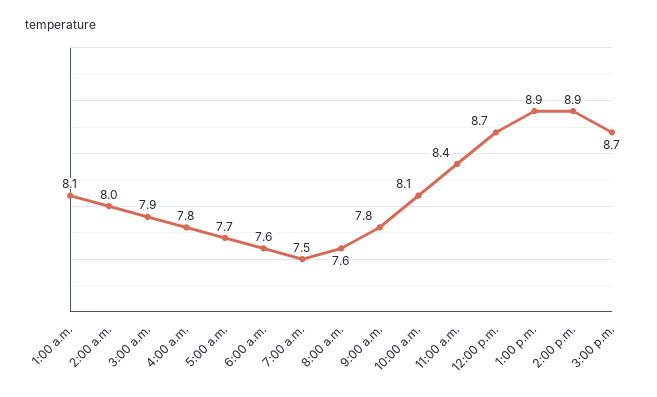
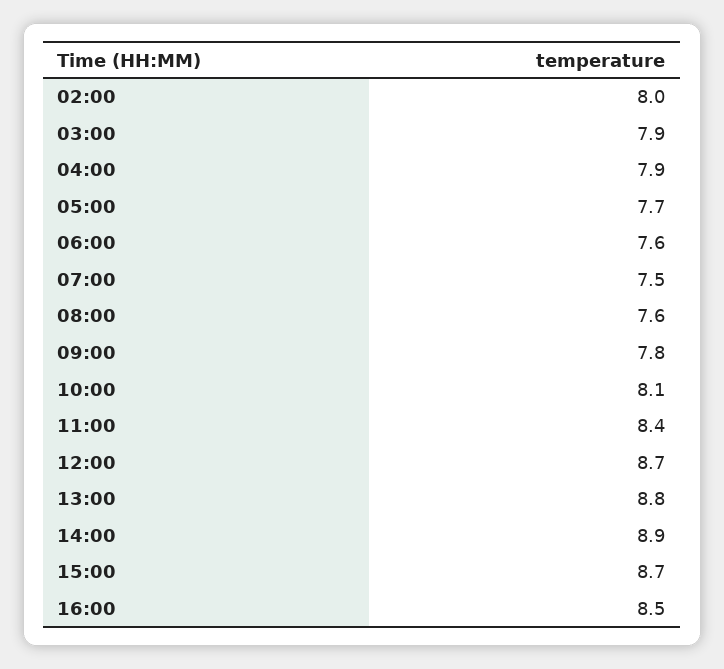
1:00 a.m.: 8.1 -> none
4:00 a.m.: 7.8 -> 7.9
1:00 p.m.: 8.9 -> 8.8
16:00: none -> 8.5

